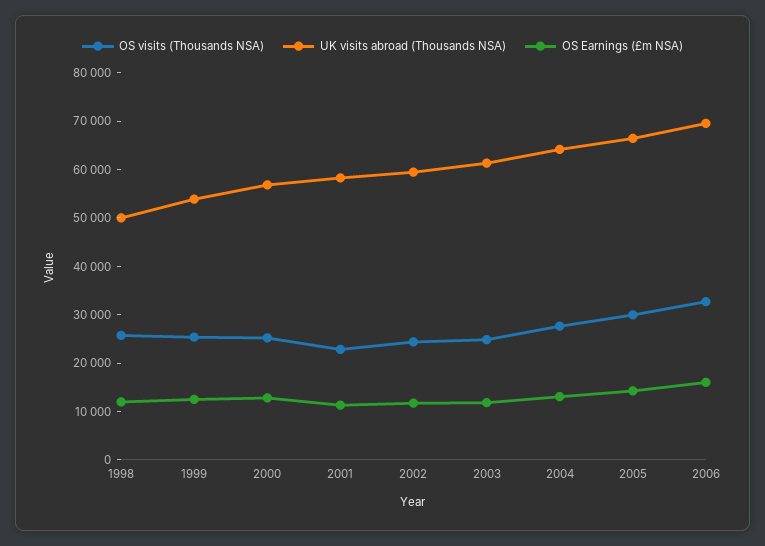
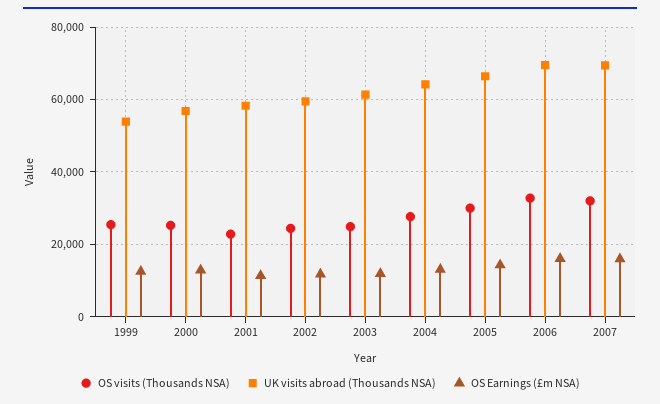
OS visits (Thousands NSA), 1998: 26000 -> none
UK visits abroad (Thousands NSA), 1998: 50000 -> none
OS Earnings (£m NSA), 1998: 12000 -> none
OS visits (Thousands NSA), 2007: none -> 32000
UK visits abroad (Thousands NSA), 2007: none -> 70000
OS Earnings (£m NSA), 2007: none -> 16000

